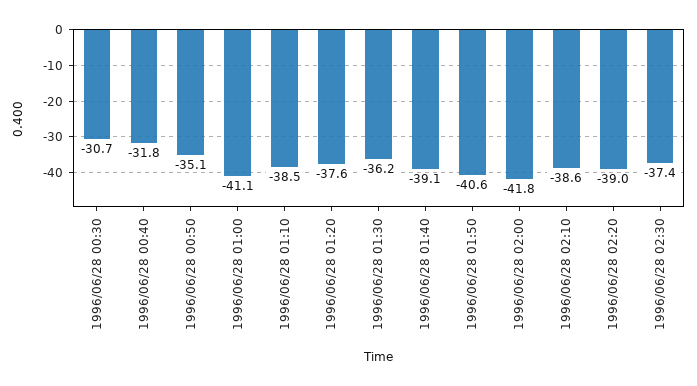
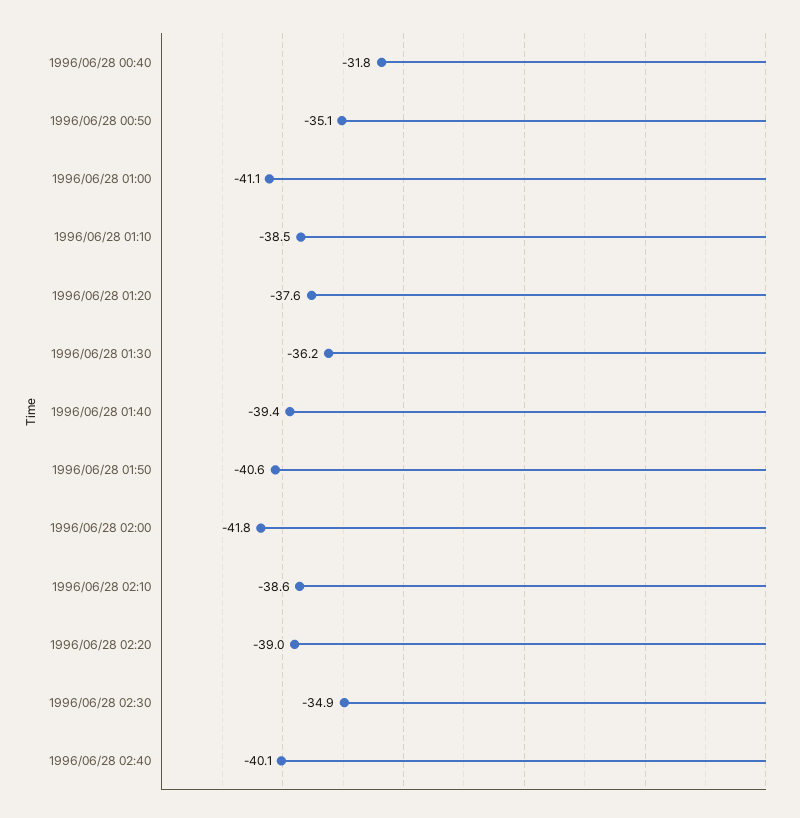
1996/06/28 00:30: -30.7 -> none
1996/06/28 01:40: -39.1 -> -39.4
1996/06/28 02:30: -37.4 -> -34.9
1996/06/28 02:40: none -> -40.1

